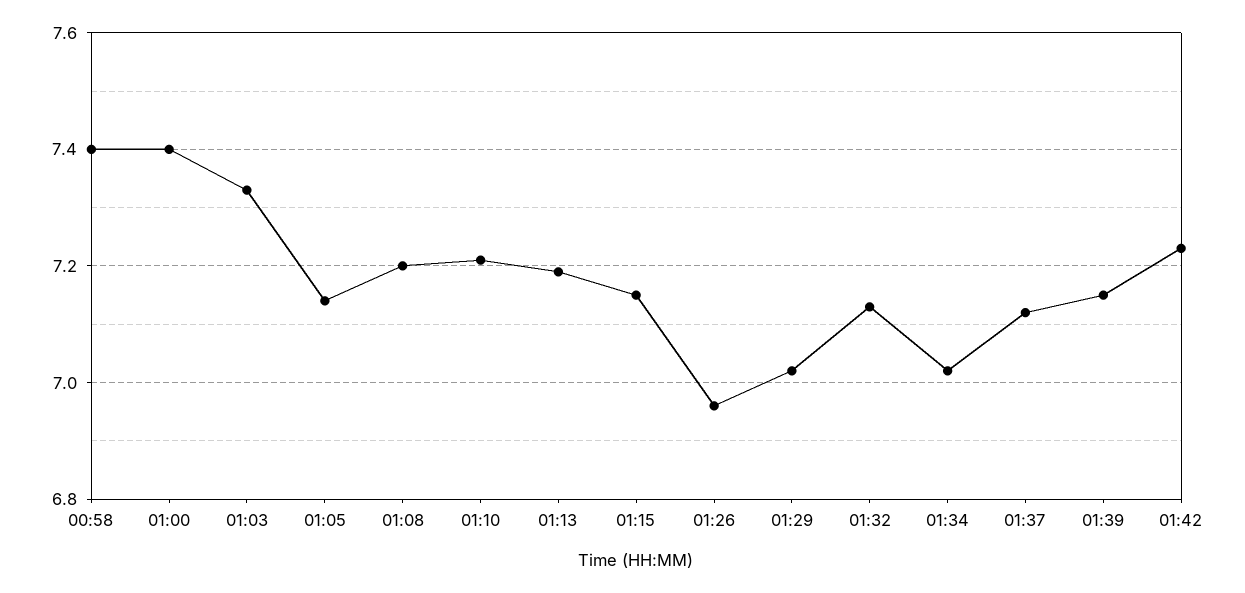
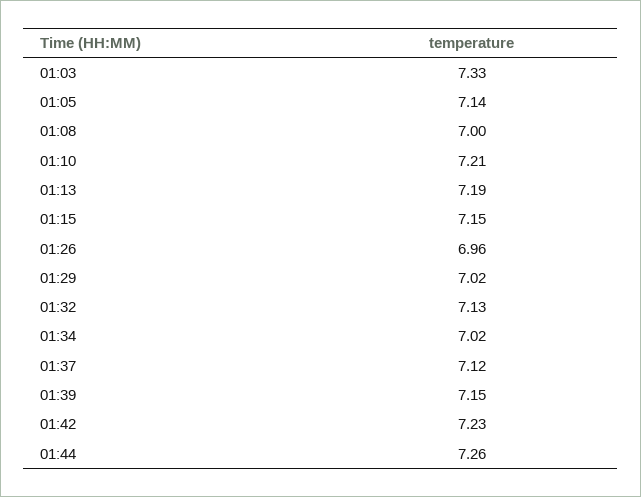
00:58: 7.4 -> none
01:00: 7.4 -> none
01:08: 7.2 -> 7
01:44: none -> 7.26

